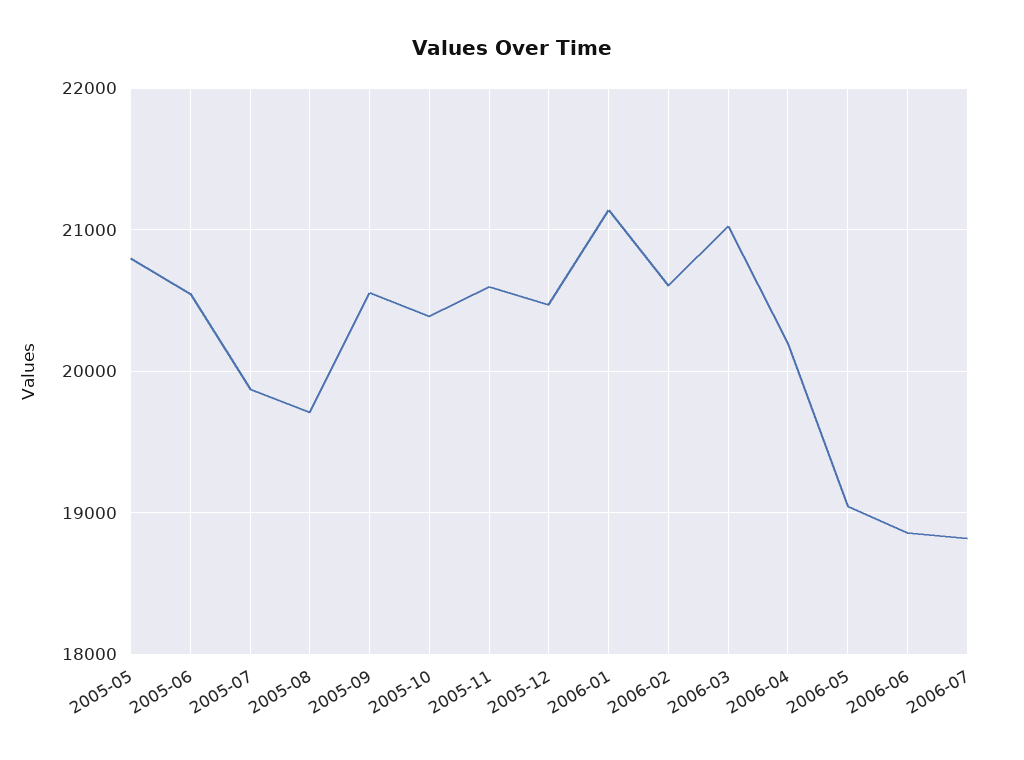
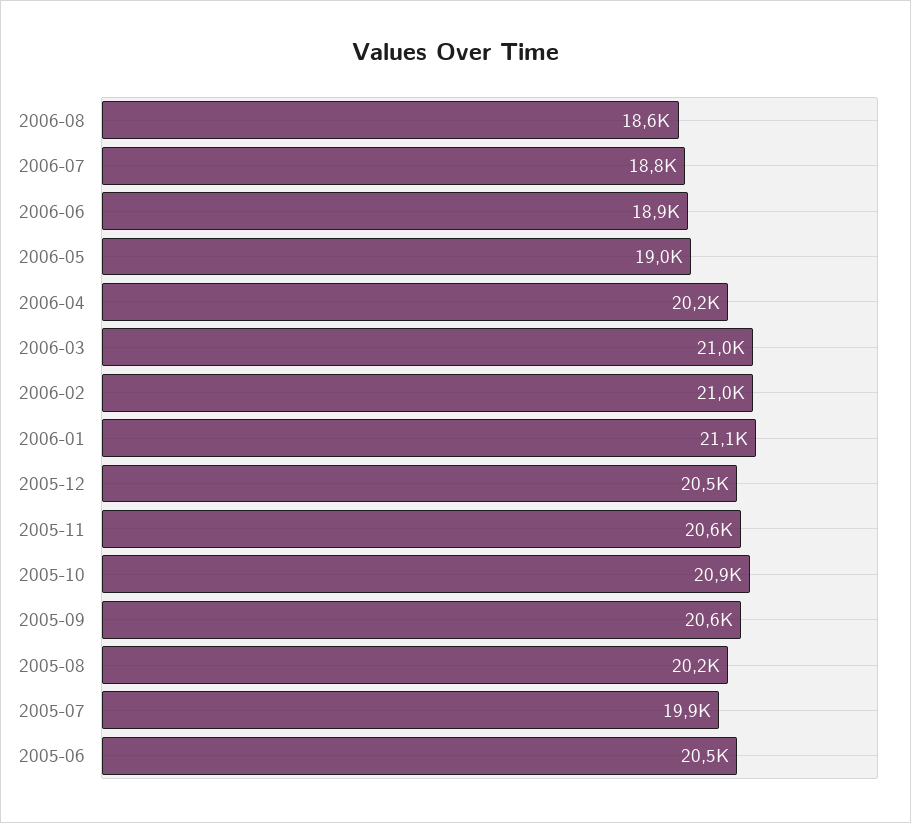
2005-05: 20800 -> none
2005-08: 19700 -> 20200
2005-10: 20400 -> 20900
2006-02: 20600 -> 21000
2006-08: none -> 18600

